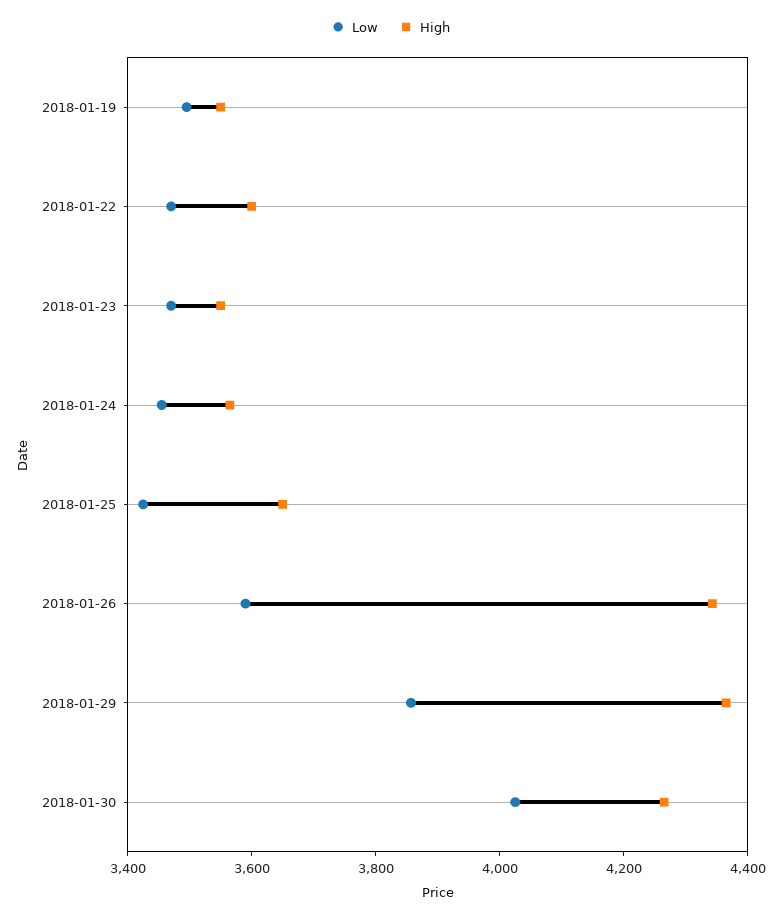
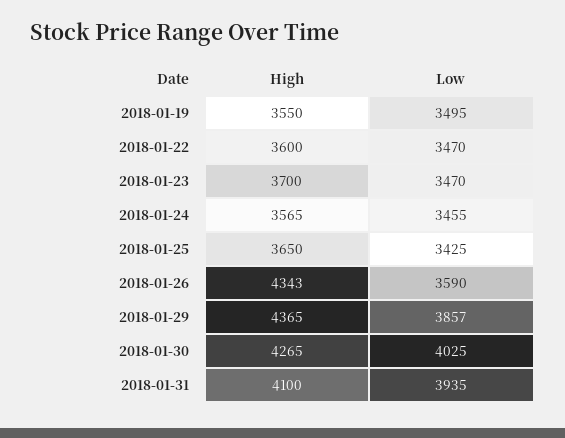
High, 2018-01-23: 3550 -> 3700
High, 2018-01-31: none -> 4100
Low, 2018-01-31: none -> 3935

